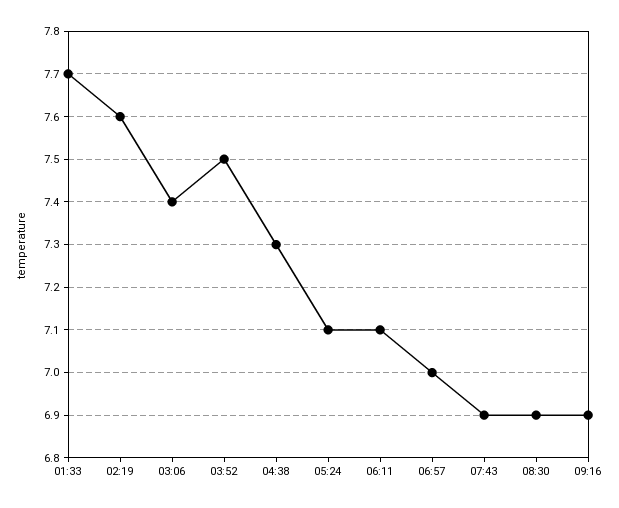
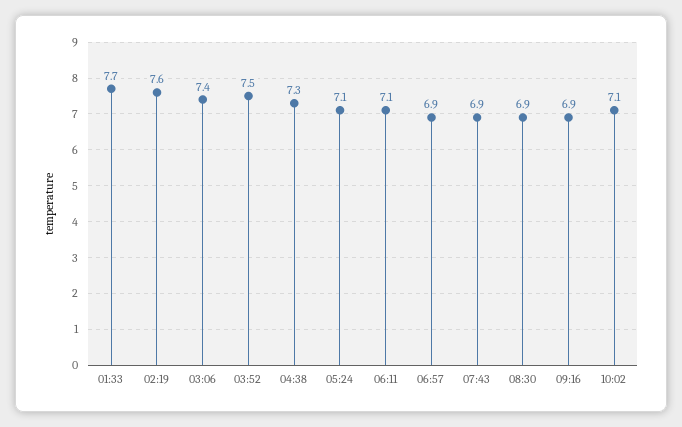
06:57: 7 -> 6.9
10:02: none -> 7.1

